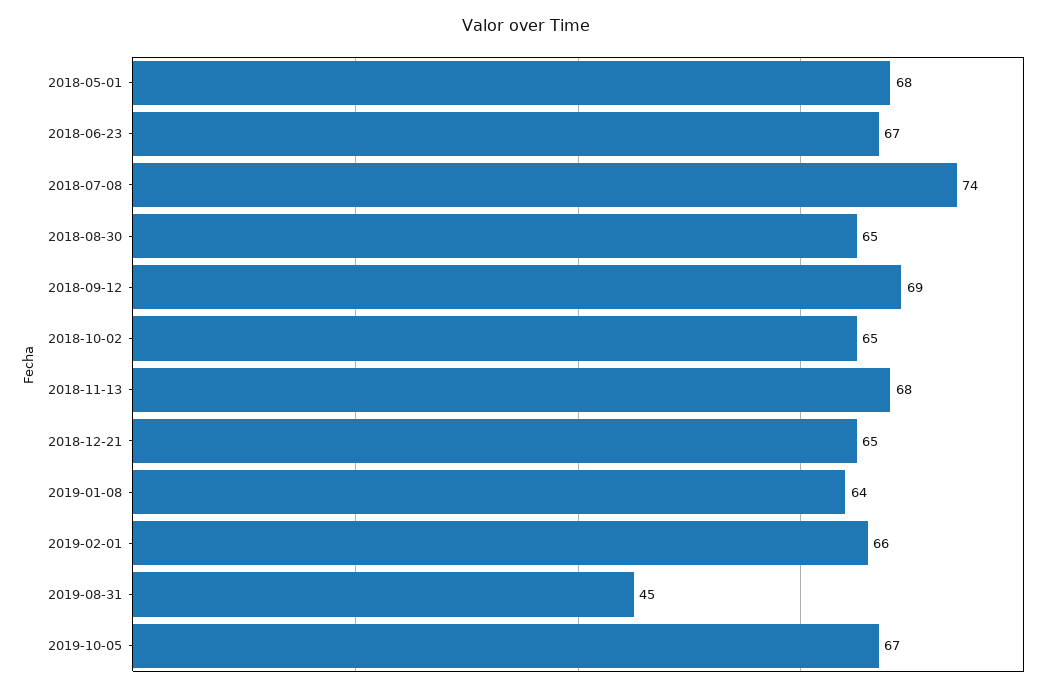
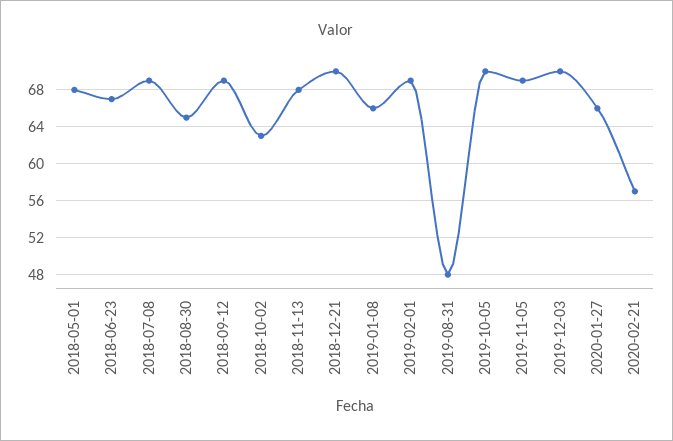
2018-07-08: 74 -> 69
2018-10-02: 65 -> 63
2018-12-21: 65 -> 70
2019-01-08: 64 -> 66
2019-02-01: 66 -> 69
2019-08-31: 45 -> 48
2019-10-05: 67 -> 70
2019-11-05: none -> 69
2019-12-03: none -> 70
2020-01-27: none -> 66
2020-02-21: none -> 57

